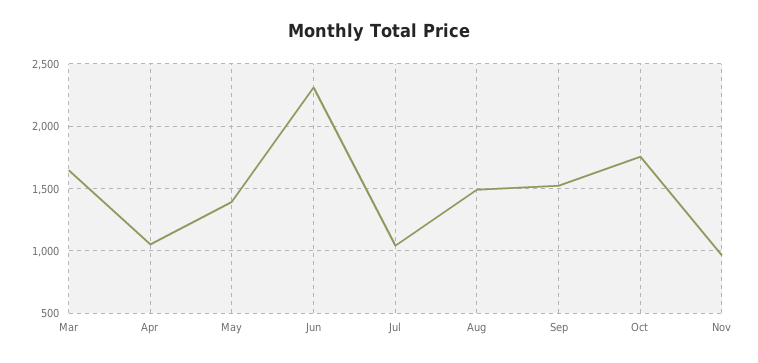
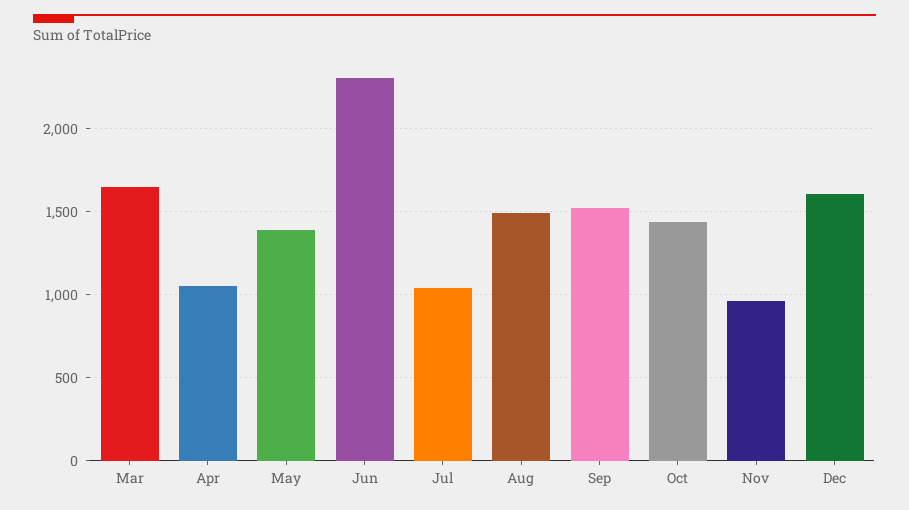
Oct: 1750 -> 1450
Dec: none -> 1600

